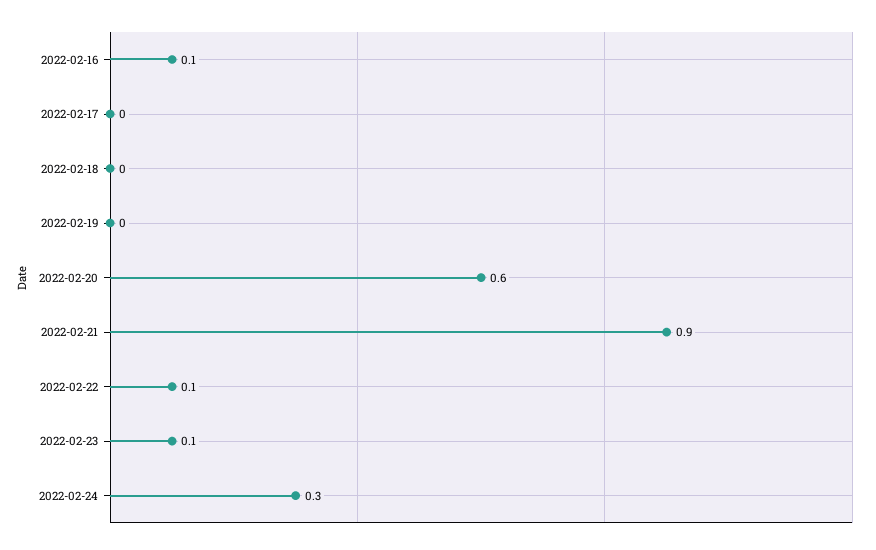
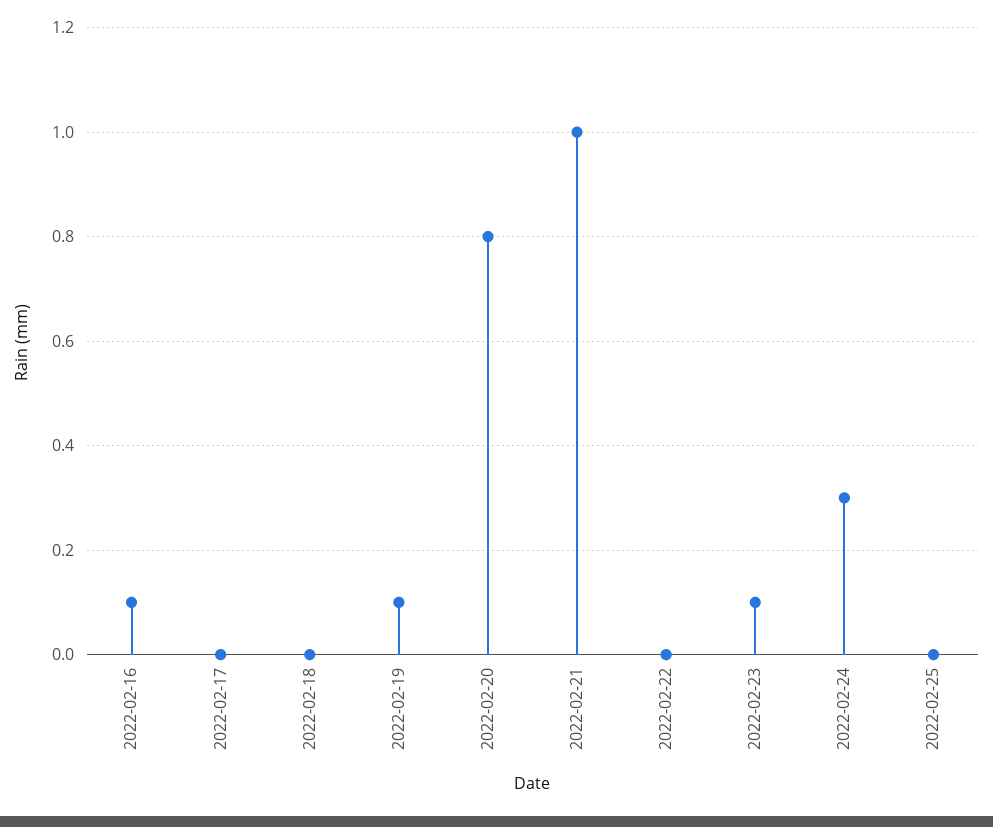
2022-02-19: 0 -> 0.1
2022-02-20: 0.6 -> 0.8
2022-02-21: 0.9 -> 1
2022-02-22: 0.1 -> 0
2022-02-25: none -> 0

